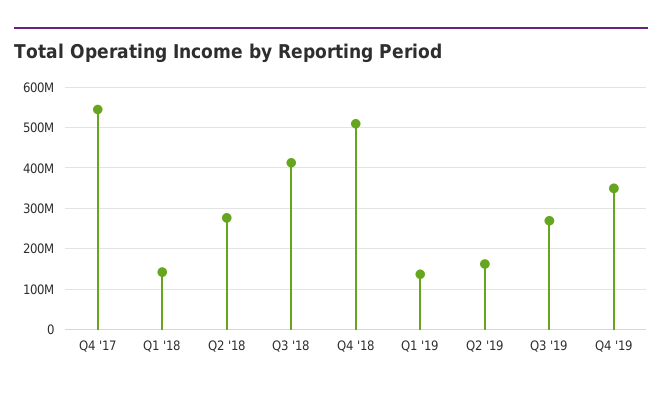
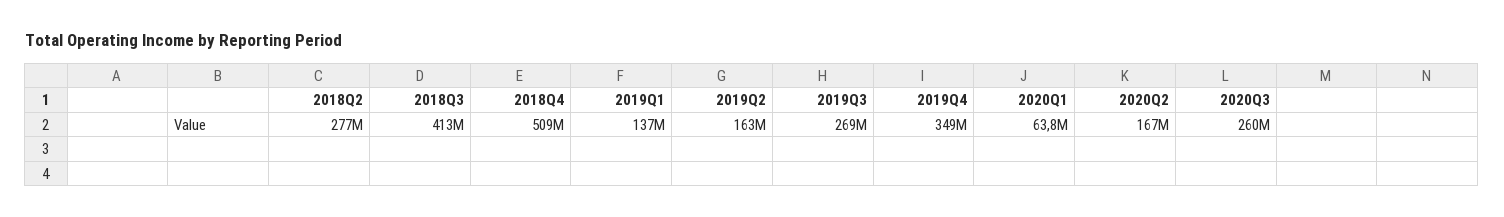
Q4 '17: 540000000 -> none
Q1 '18: 140000000 -> none
2020Q1: none -> 63800000
2020Q2: none -> 167000000
2020Q3: none -> 260000000

